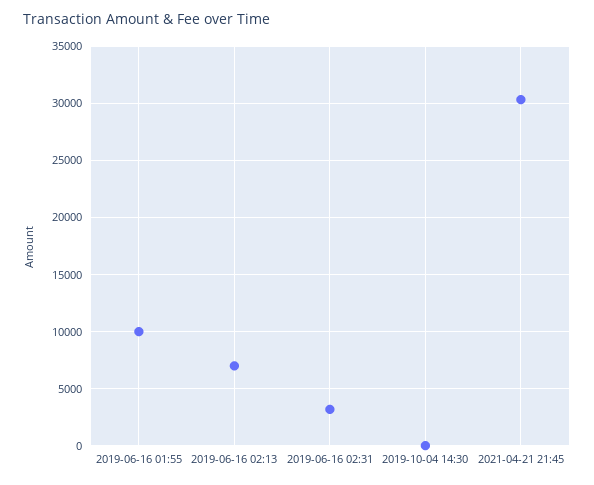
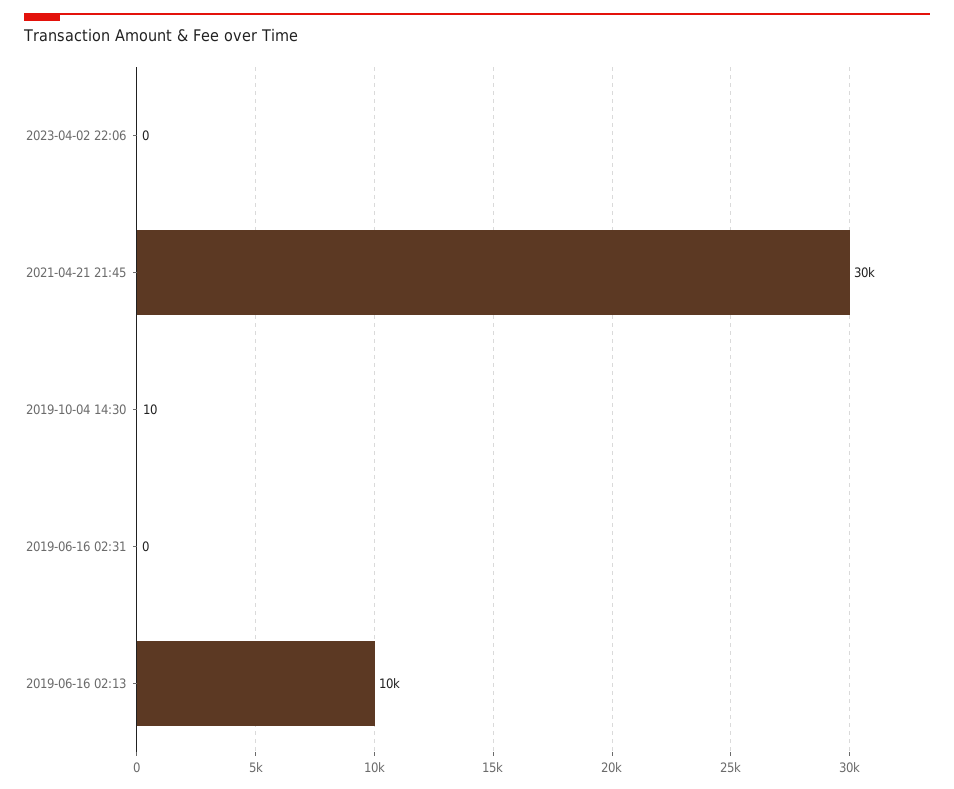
2019-06-16 01:55: 10000 -> none
2019-06-16 02:13: 7000 -> 10000
2019-06-16 02:31: 3000 -> 0
2023-04-02 22:06: none -> 0

